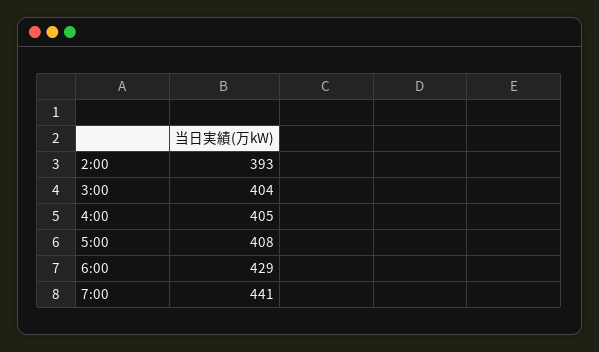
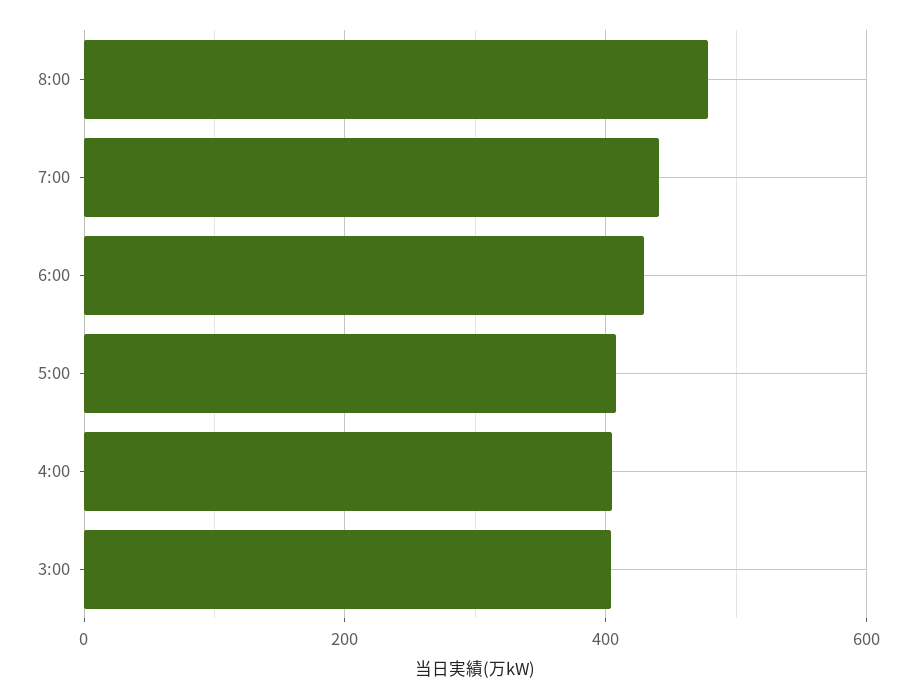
2:00: 393 -> none
8:00: none -> 480

